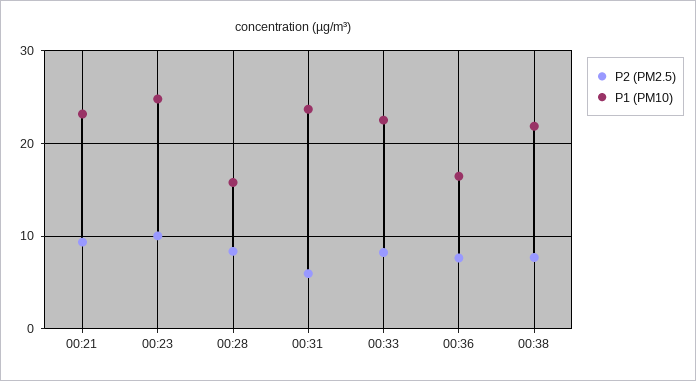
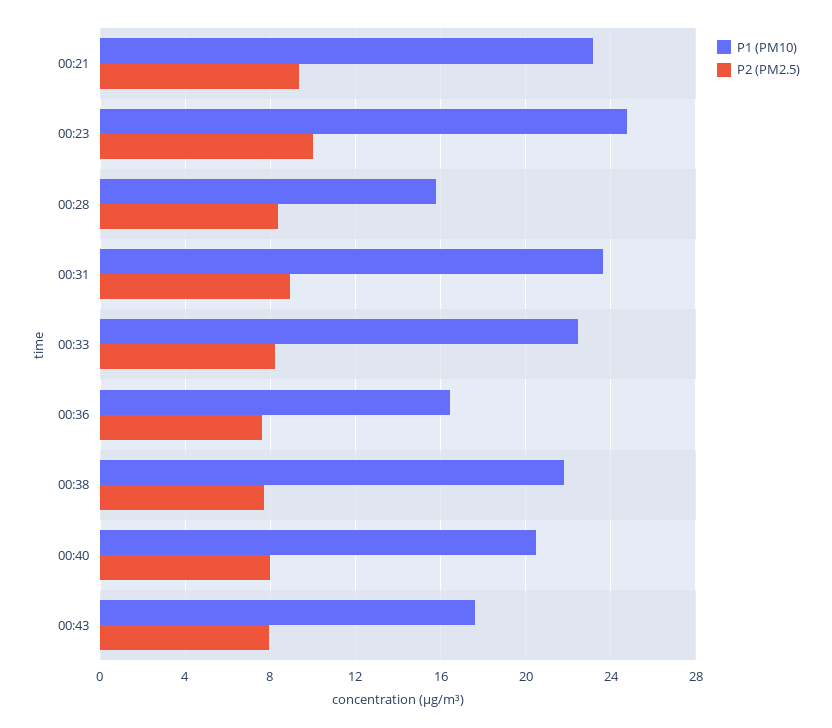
P2 (PM2.5), 00:31: 6 -> 9
P1 (PM10), 00:40: none -> 20.5
P2 (PM2.5), 00:40: none -> 8
P1 (PM10), 00:43: none -> 17.5
P2 (PM2.5), 00:43: none -> 8

